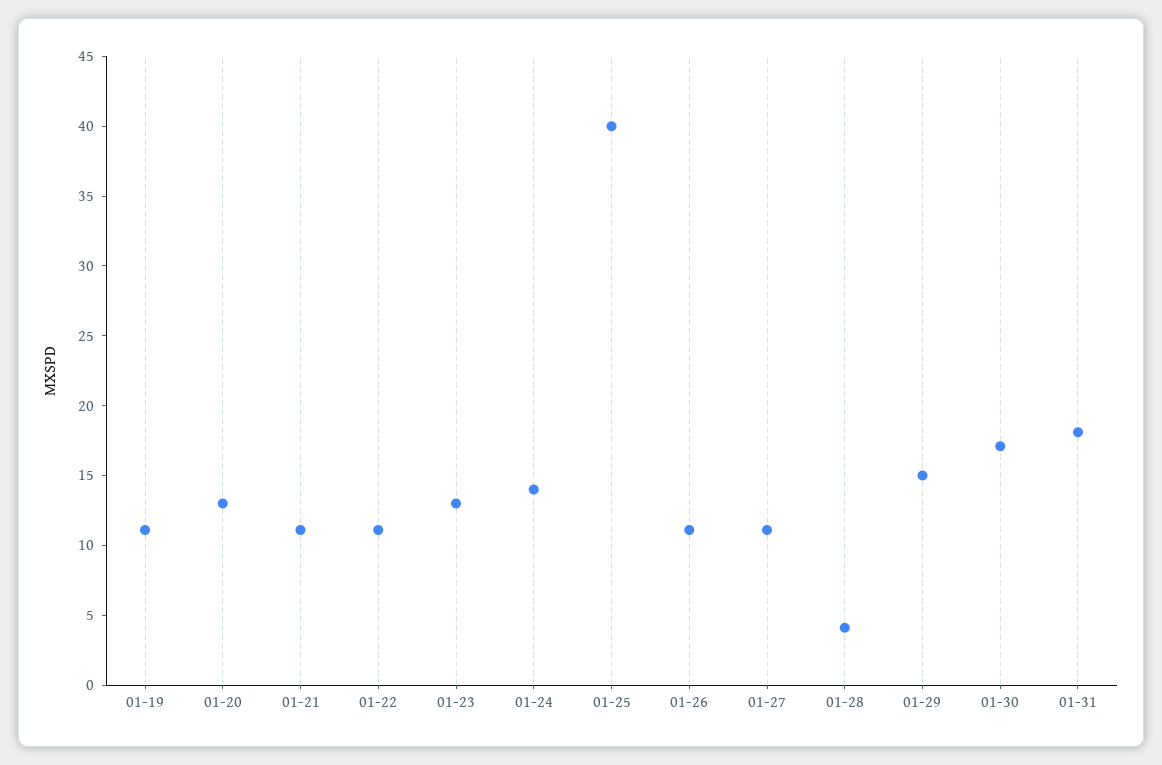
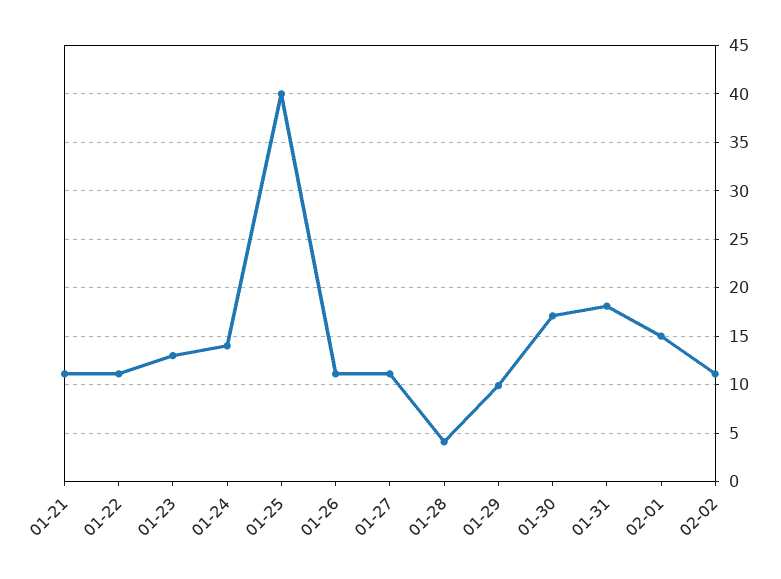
01-19: 11 -> none
01-20: 13 -> none
01-29: 15 -> 10
02-01: none -> 15
02-02: none -> 11

